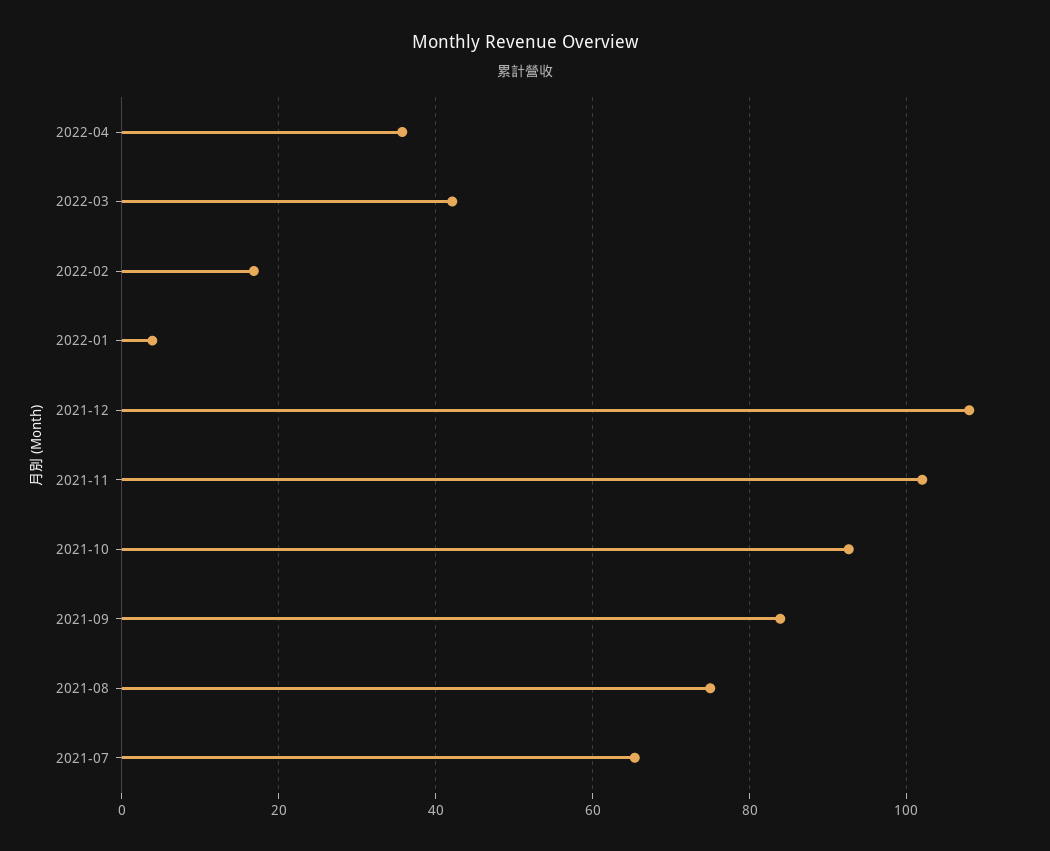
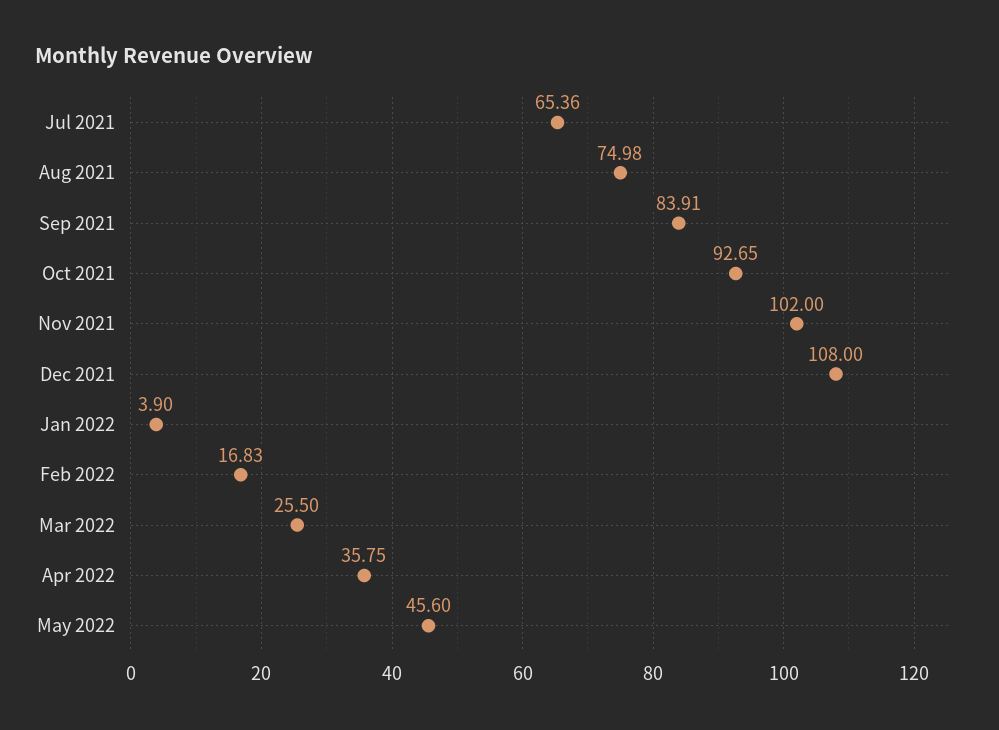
2022-03: 42 -> 25.5
May 2022: none -> 45.6

